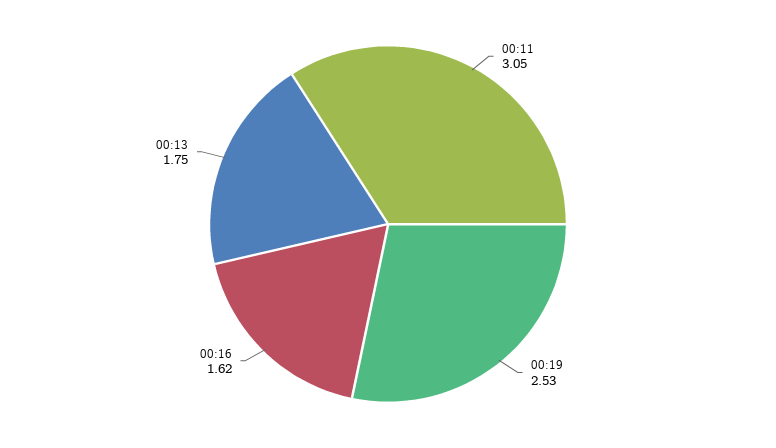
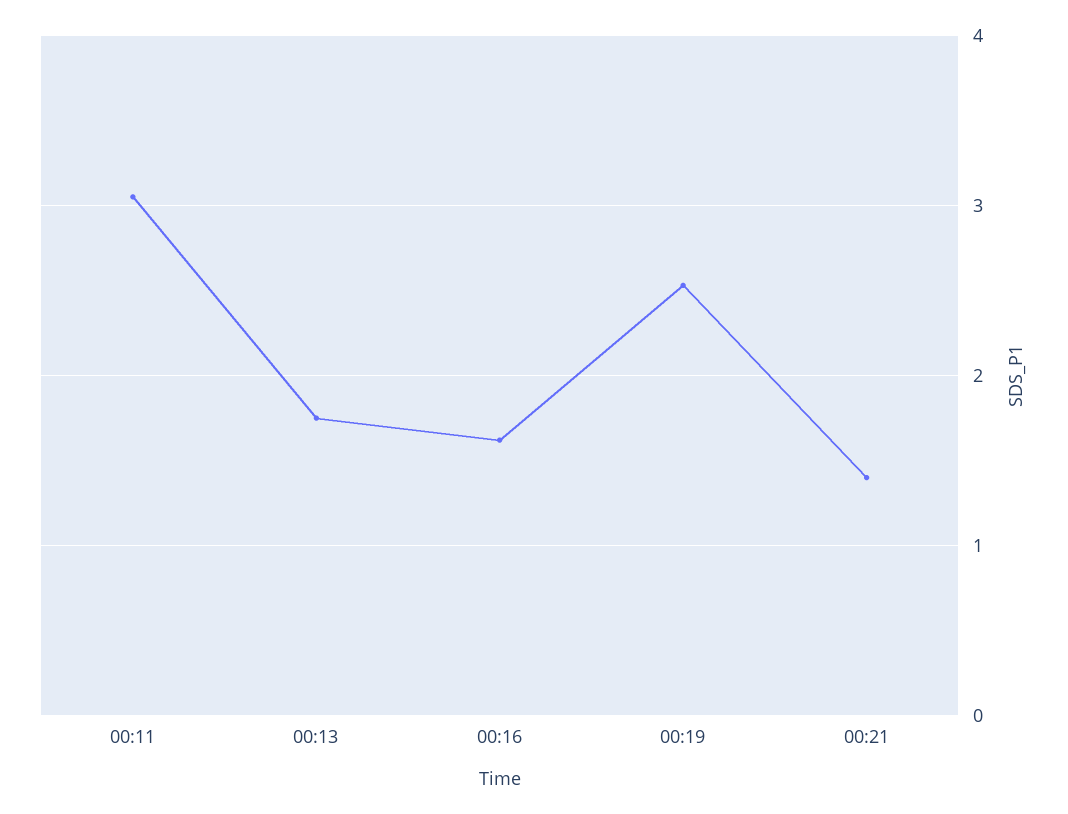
00:21: none -> 1.4

